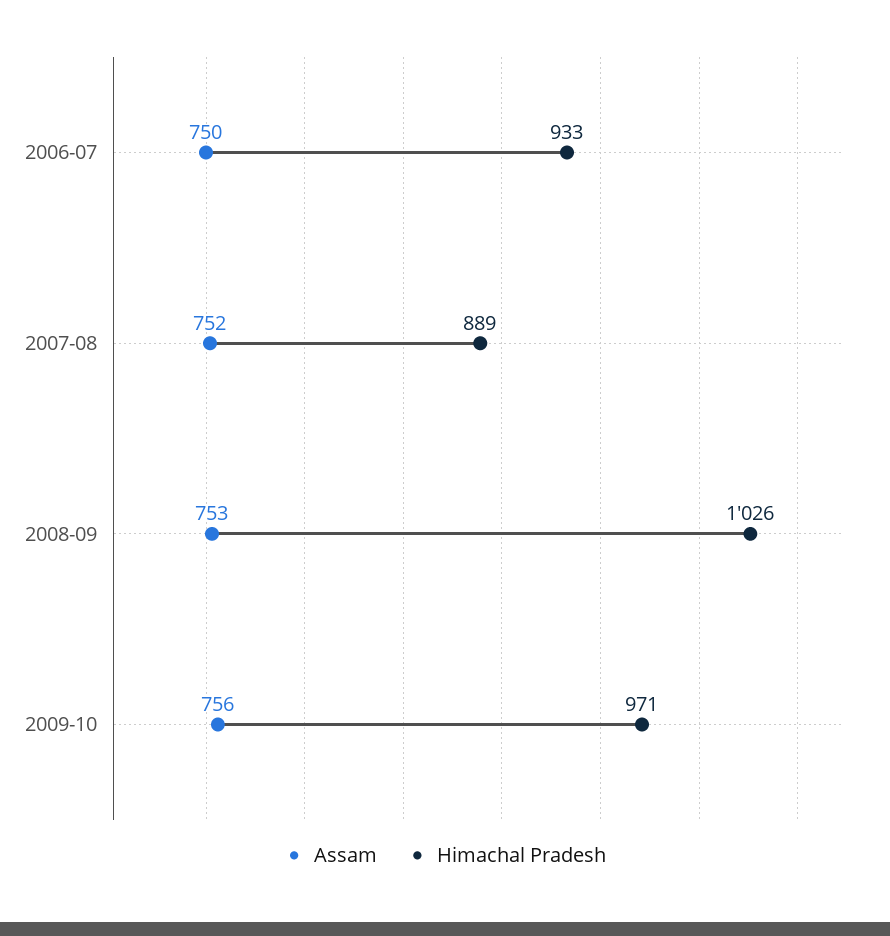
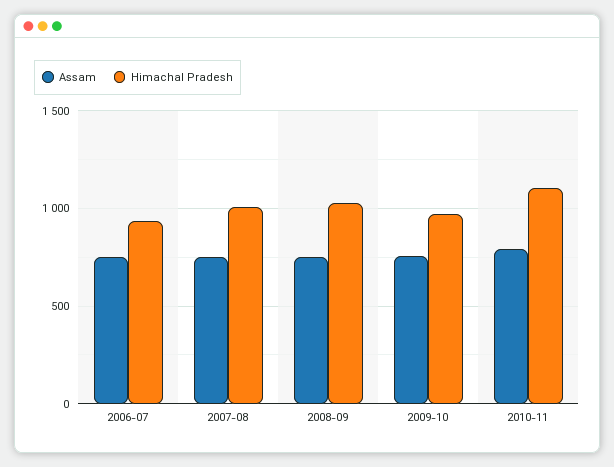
Himachal Pradesh, 2007-08: 889 -> 1000
Assam, 2010-11: none -> 800
Himachal Pradesh, 2010-11: none -> 1100

